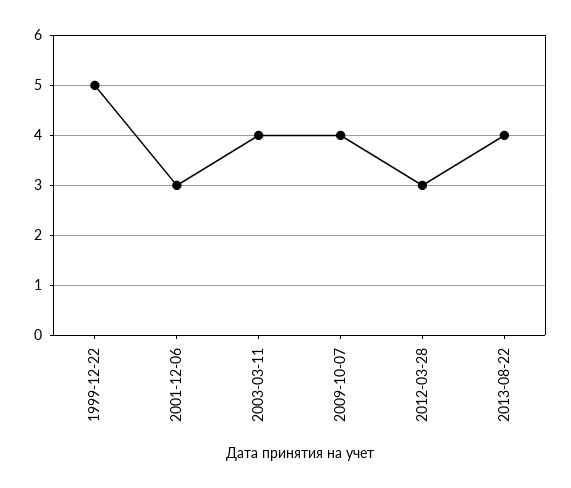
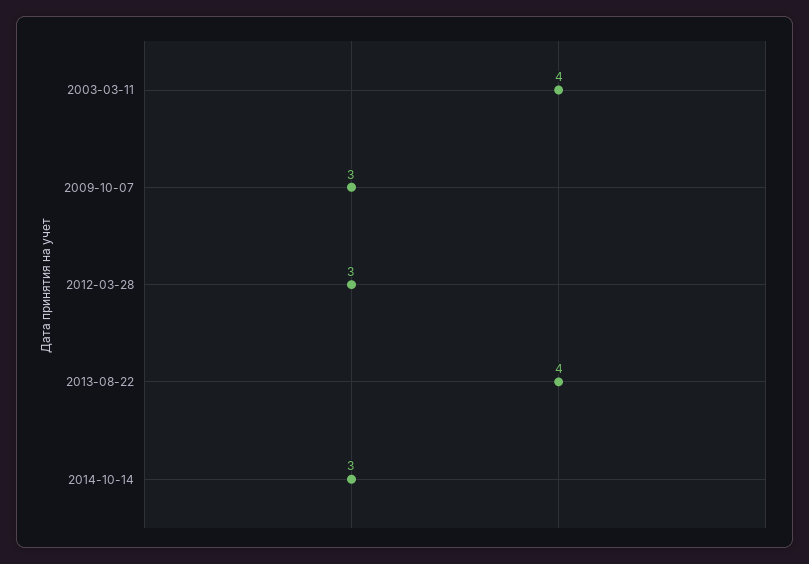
1999-12-22: 5 -> none
2001-12-06: 3 -> none
2009-10-07: 4 -> 3
2014-10-14: none -> 3

